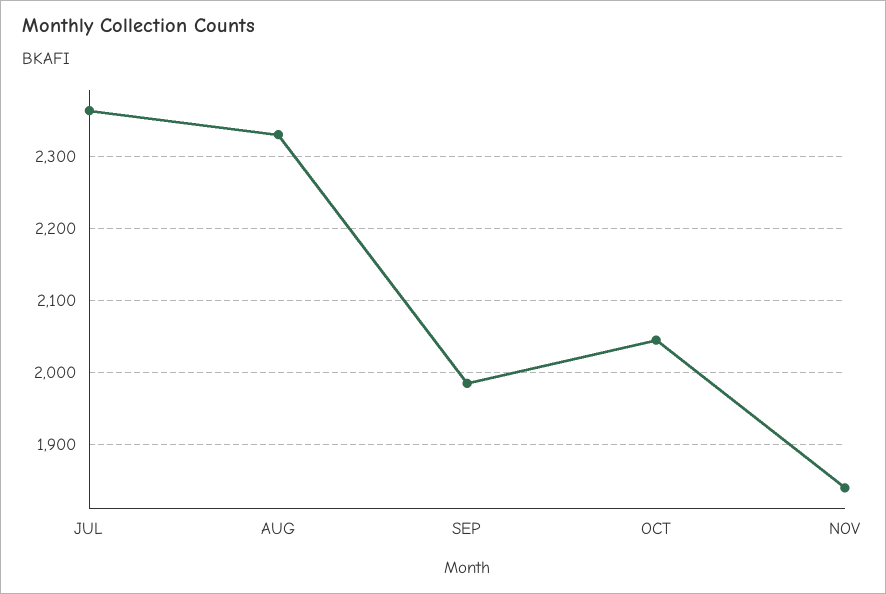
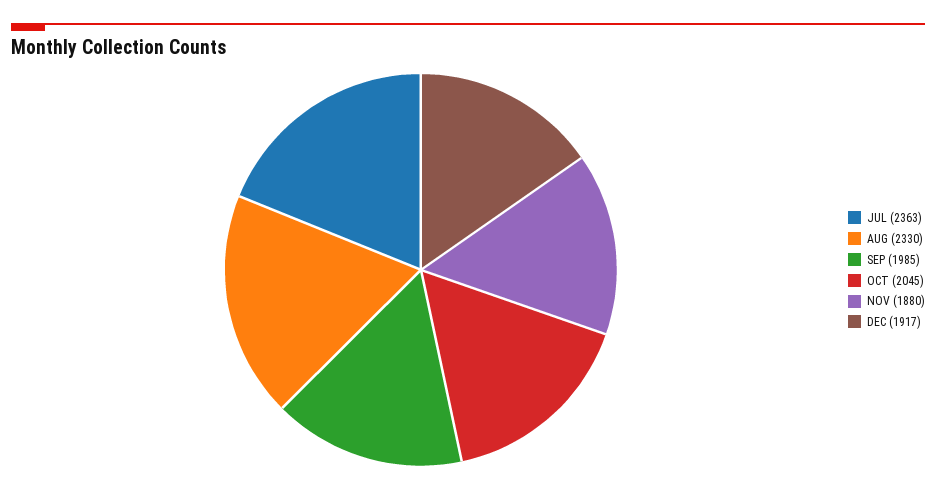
NOV: 1840 -> 1880
DEC: none -> 1917

